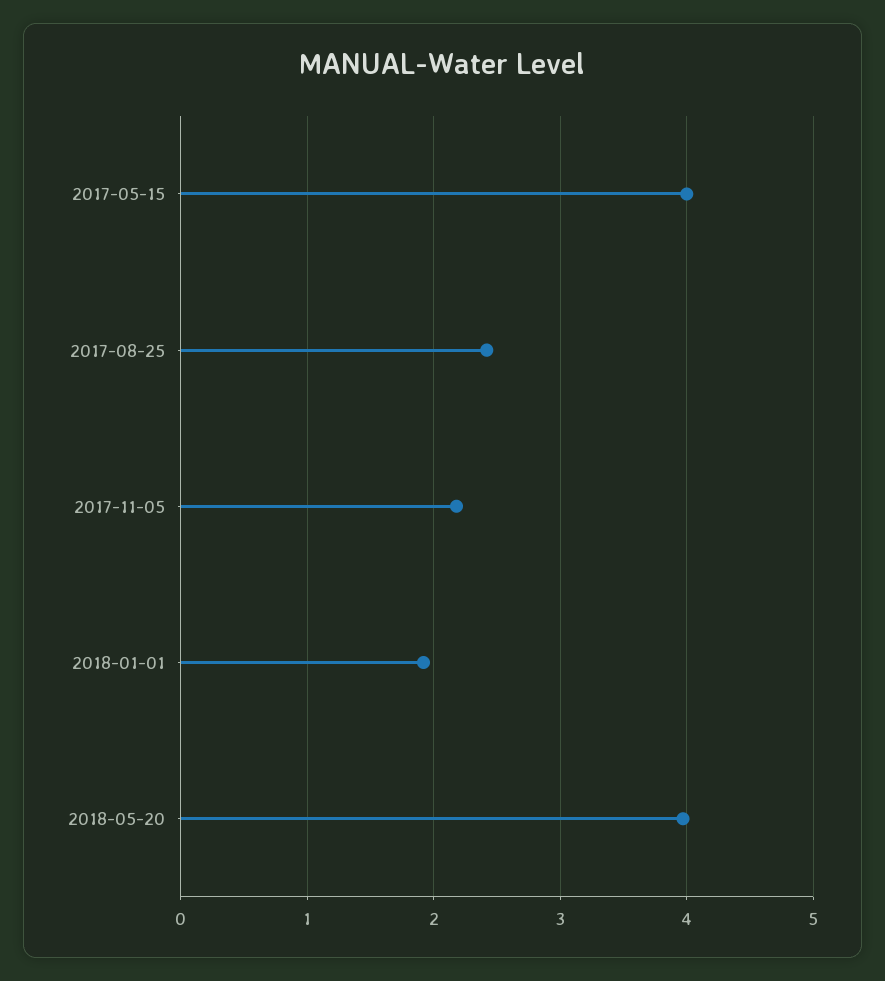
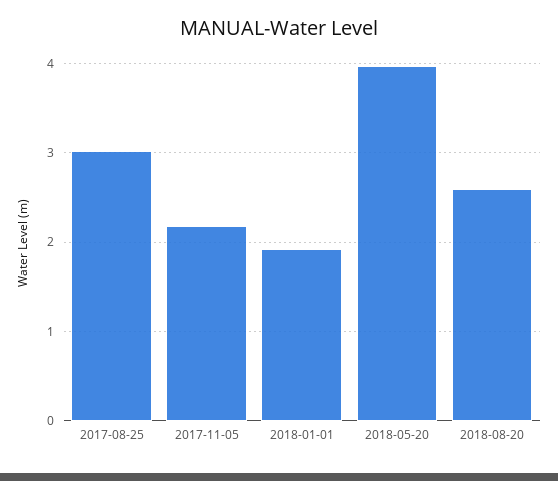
2017-05-15: 4 -> none
2017-08-25: 2.4 -> 3
2018-08-20: none -> 2.6

